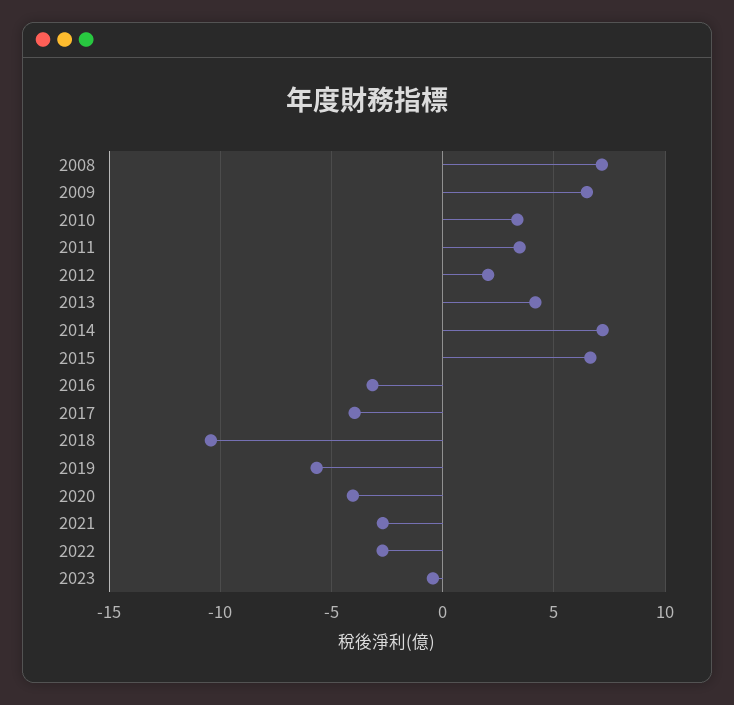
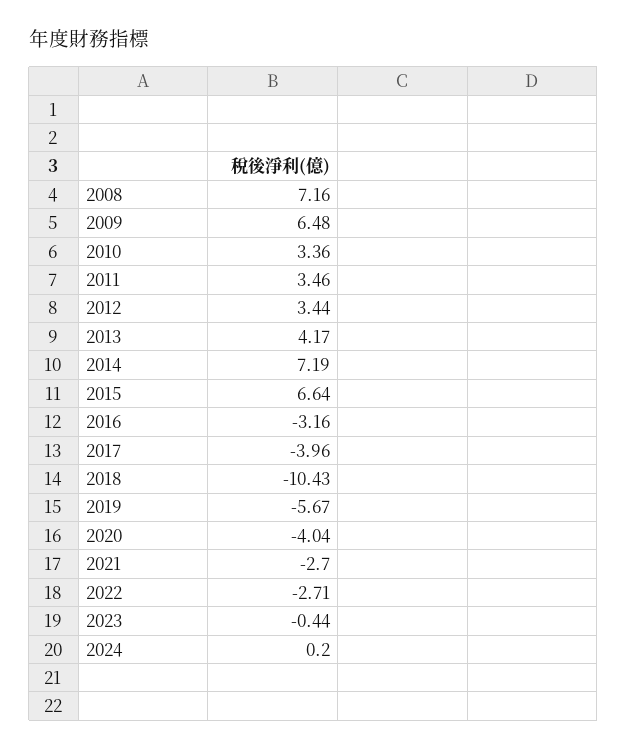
2012: 2 -> 3.44
2024: none -> 0.2

